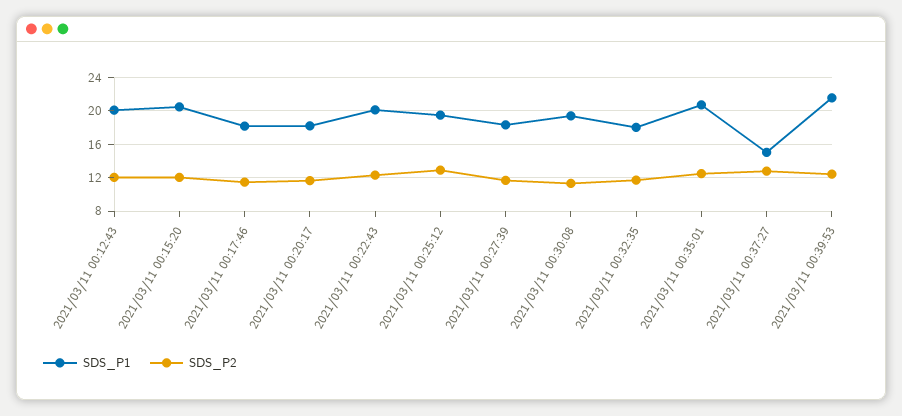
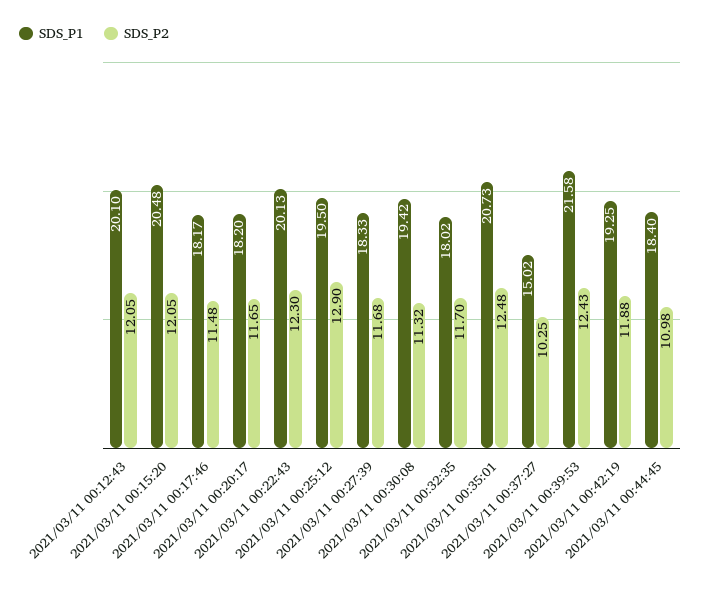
SDS_P2, 2021/03/11 00:37:27: 13 -> 10.25
SDS_P1, 2021/03/11 00:42:19: none -> 19.25
SDS_P2, 2021/03/11 00:42:19: none -> 11.88
SDS_P1, 2021/03/11 00:44:45: none -> 18.4
SDS_P2, 2021/03/11 00:44:45: none -> 10.98

